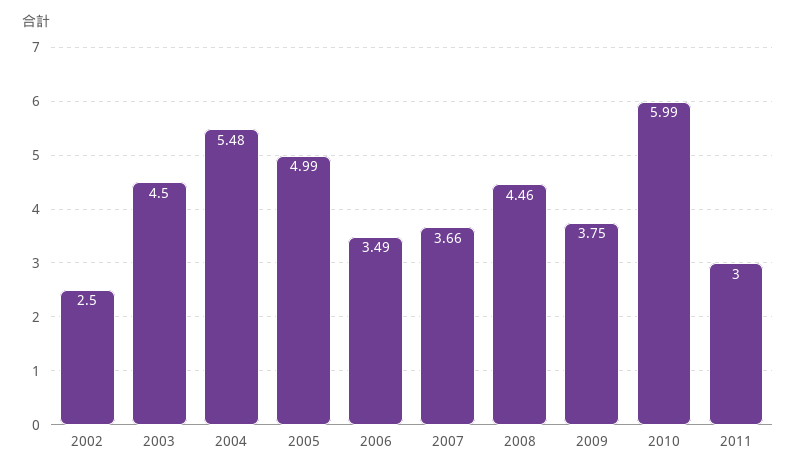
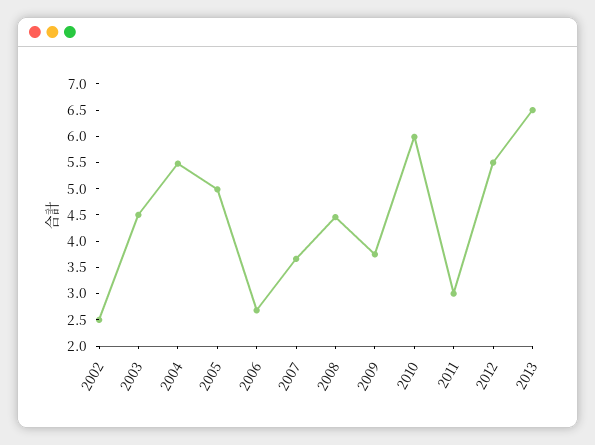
2006: 3.49 -> 2.75
2012: none -> 5.5
2013: none -> 6.5

